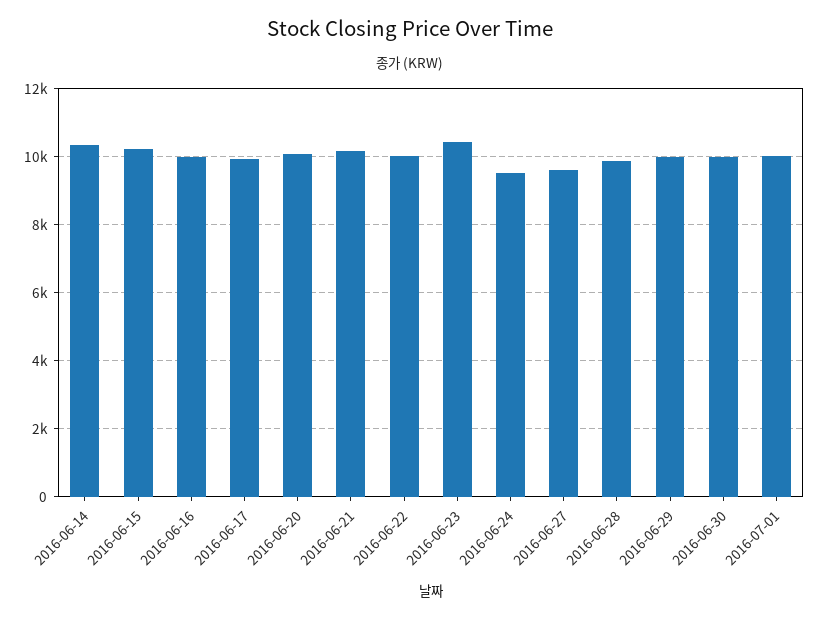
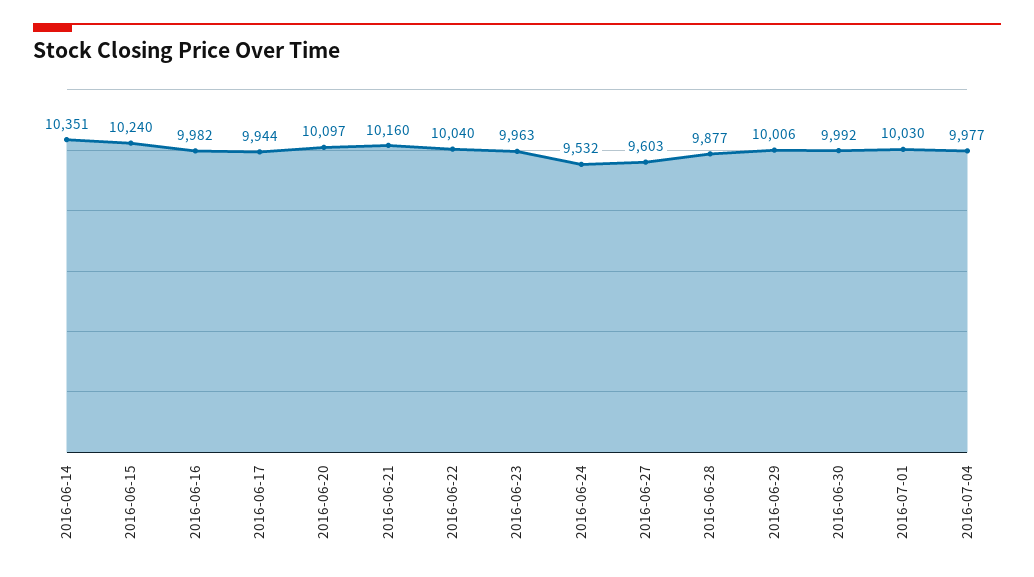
2016-06-23: 10400 -> 9963
2016-07-04: none -> 9977

